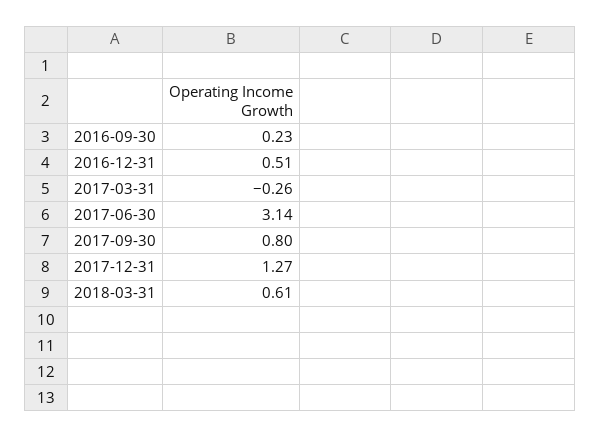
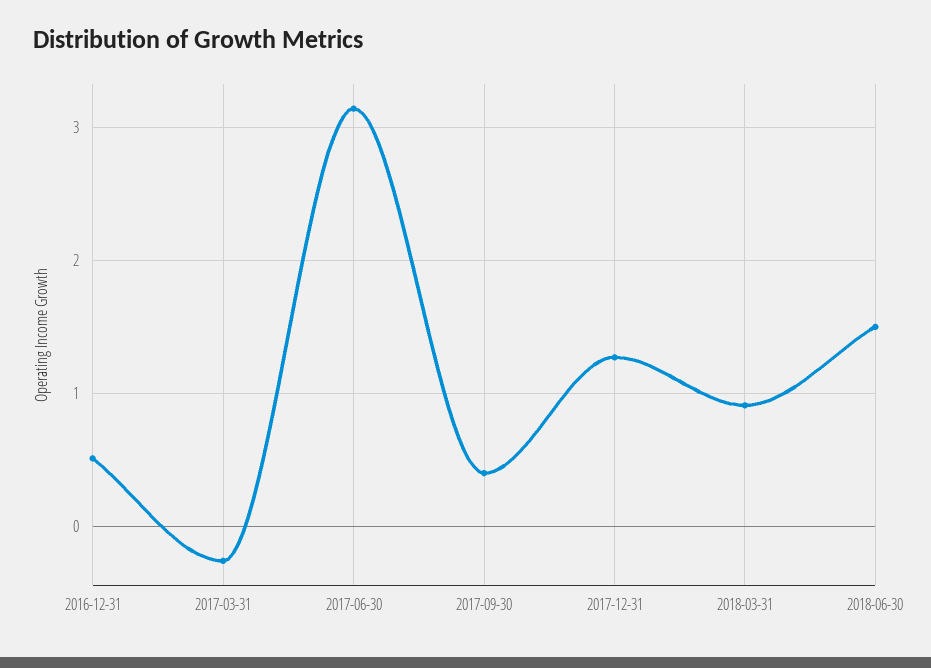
2016-09-30: 0.23 -> none
2017-09-30: 0.8 -> 0.4
2018-03-31: 0.61 -> 0.9
2018-06-30: none -> 1.5

